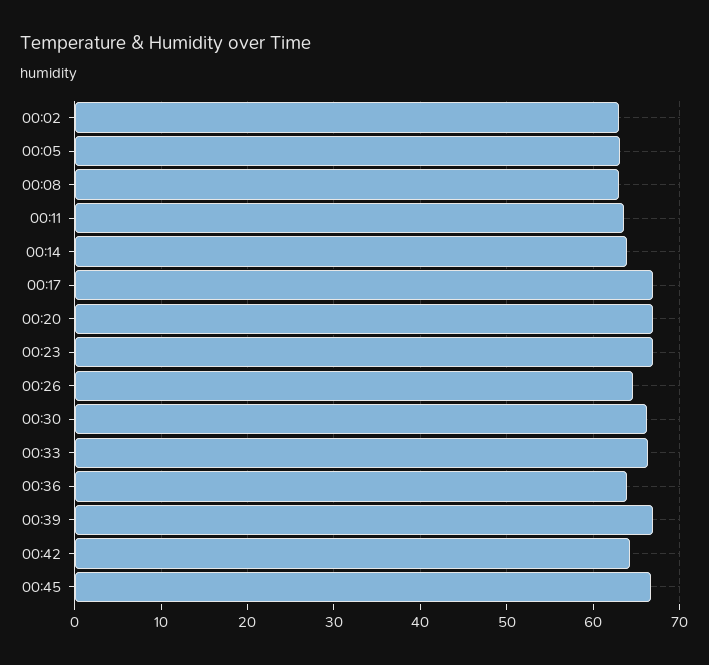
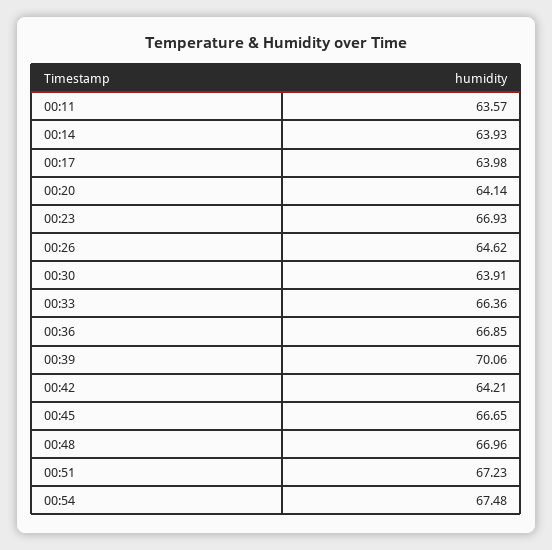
00:02: 63 -> none
00:05: 63 -> none
00:08: 63 -> none
00:17: 67 -> 63.98
00:20: 67 -> 64.14
00:30: 66 -> 63.91
00:36: 64 -> 66.85
00:39: 67 -> 70.06
00:48: none -> 66.96
00:51: none -> 67.23
00:54: none -> 67.48

